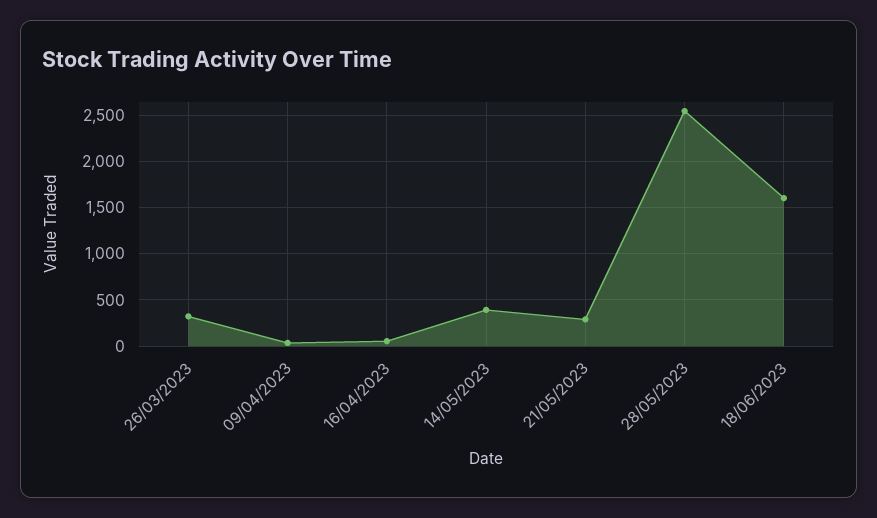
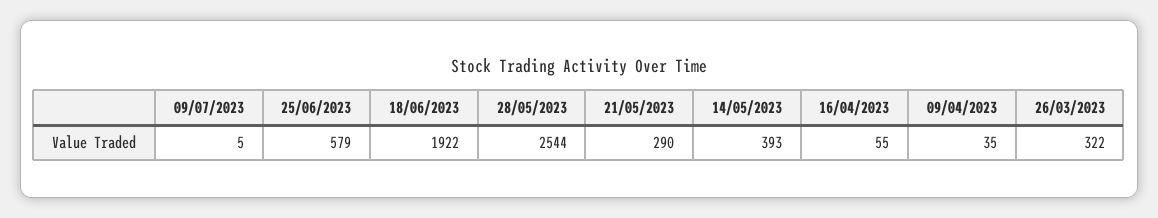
18/06/2023: 1600 -> 1922
09/07/2023: none -> 5
25/06/2023: none -> 579

